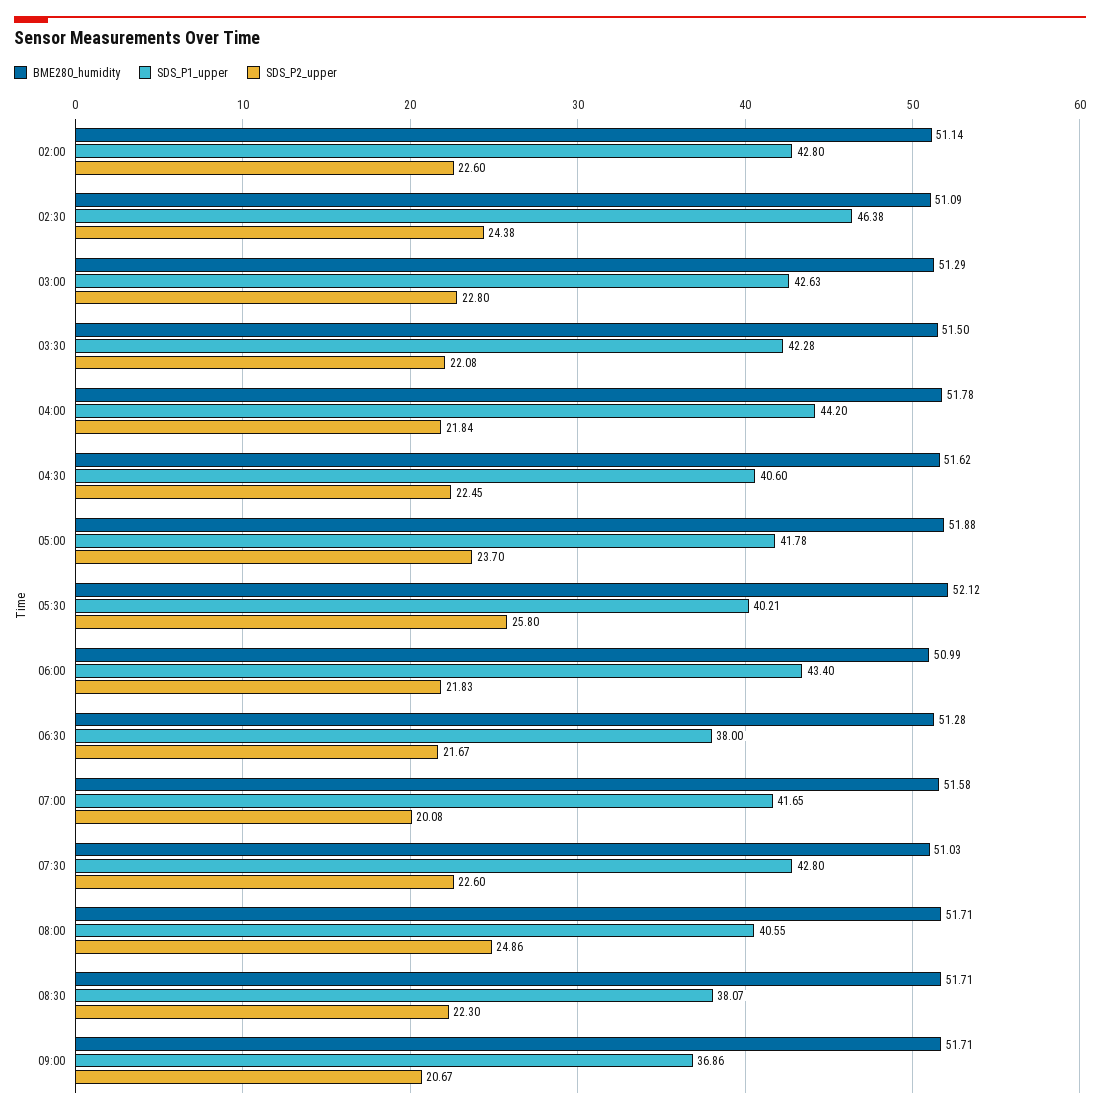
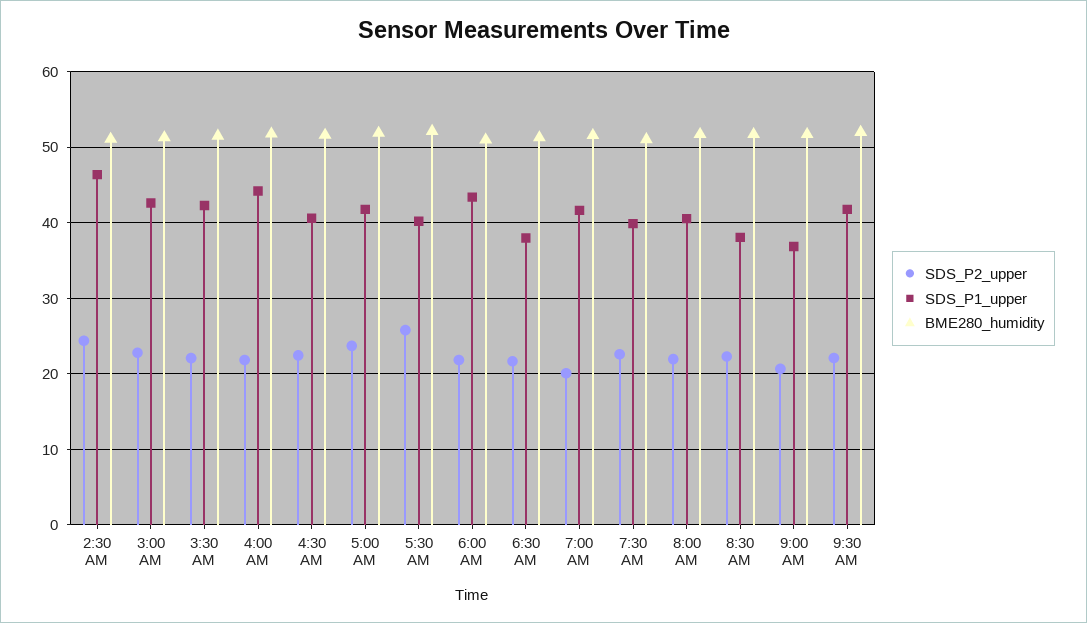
BME280_humidity, 02:00: 51.14 -> none
SDS_P1_upper, 02:00: 42.8 -> none
SDS_P2_upper, 02:00: 22.6 -> none
SDS_P1_upper, 07:30: 42.8 -> 40
SDS_P2_upper, 08:00: 24.86 -> 22
SDS_P2_upper, 9:30 AM: none -> 22
SDS_P1_upper, 9:30 AM: none -> 42
BME280_humidity, 9:30 AM: none -> 52

